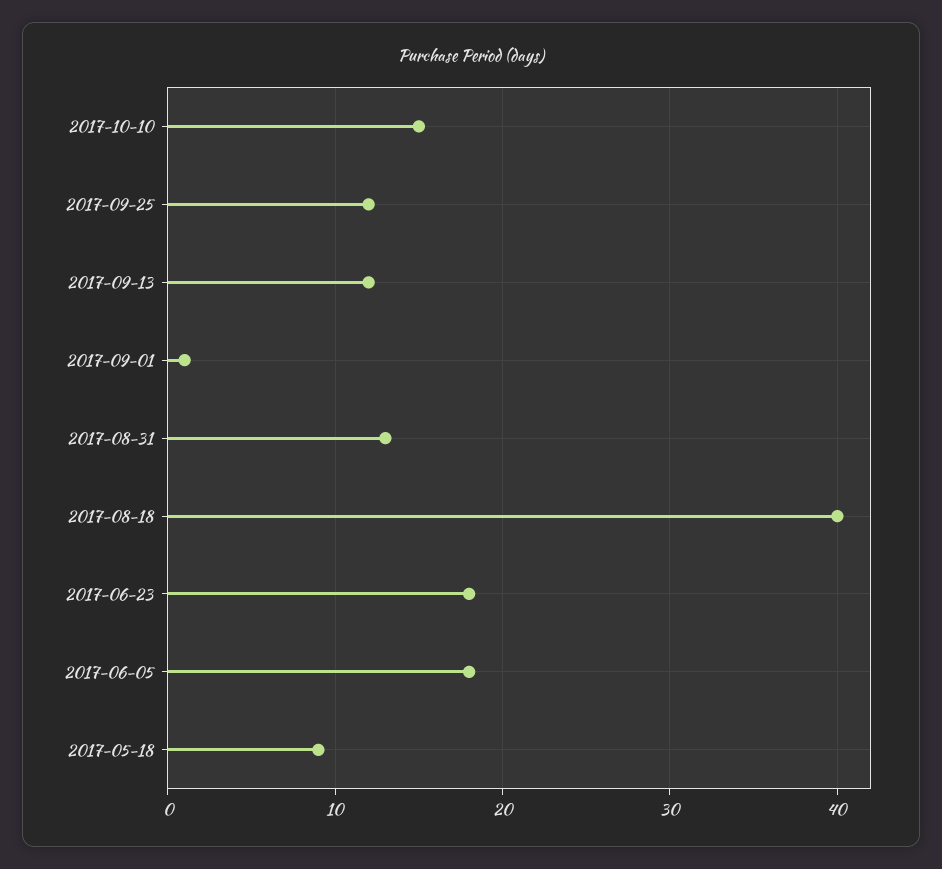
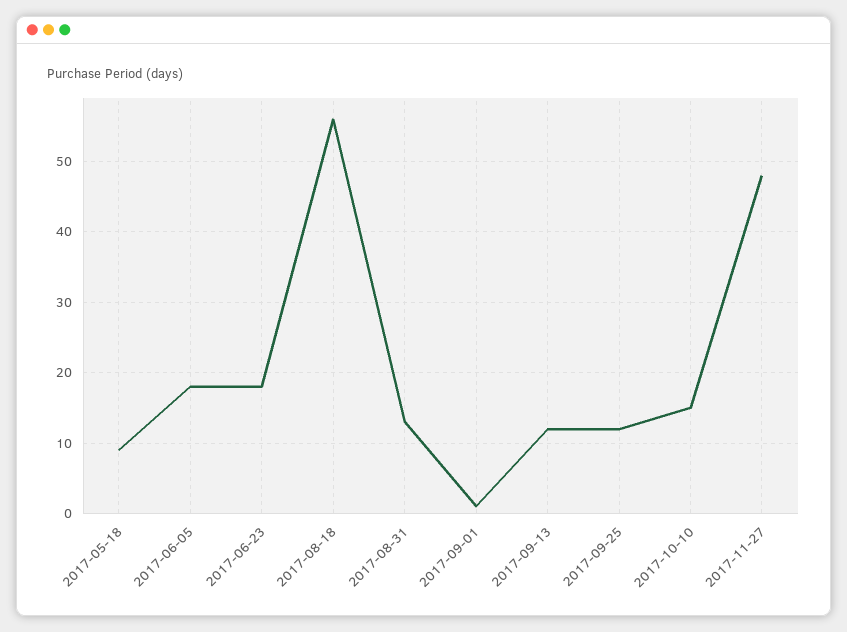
2017-08-18: 40 -> 56
2017-11-27: none -> 48

